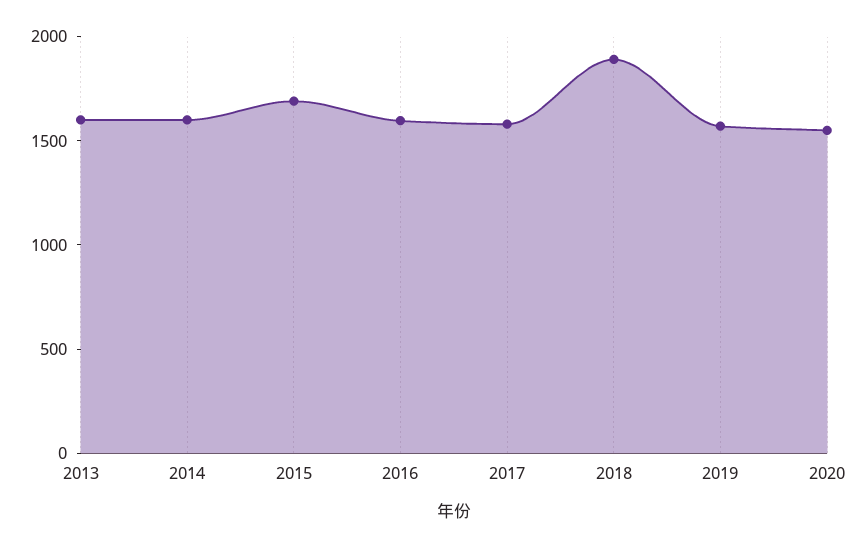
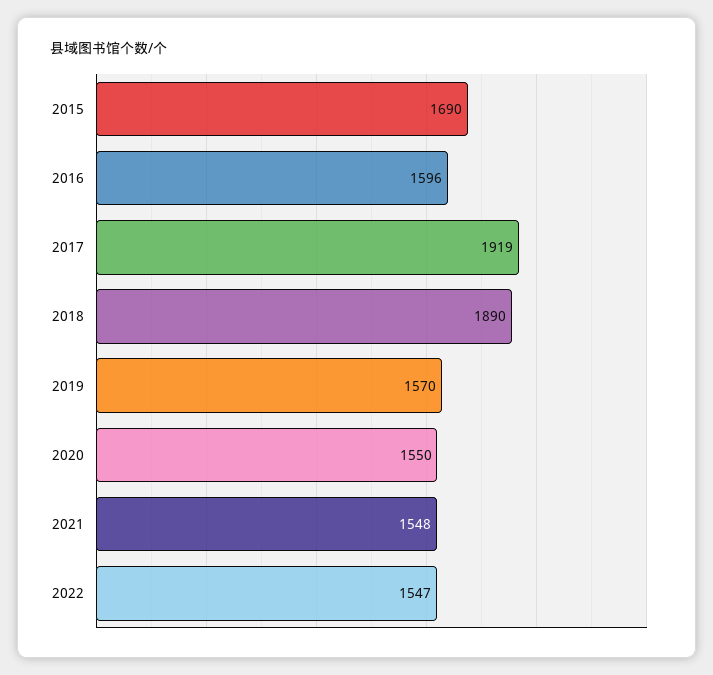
2013: 1600 -> none
2014: 1600 -> none
2017: 1600 -> 1919
2021: none -> 1548
2022: none -> 1547

